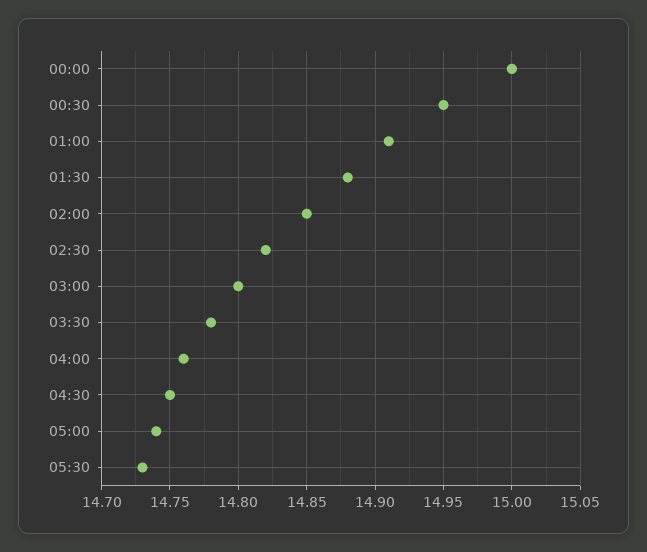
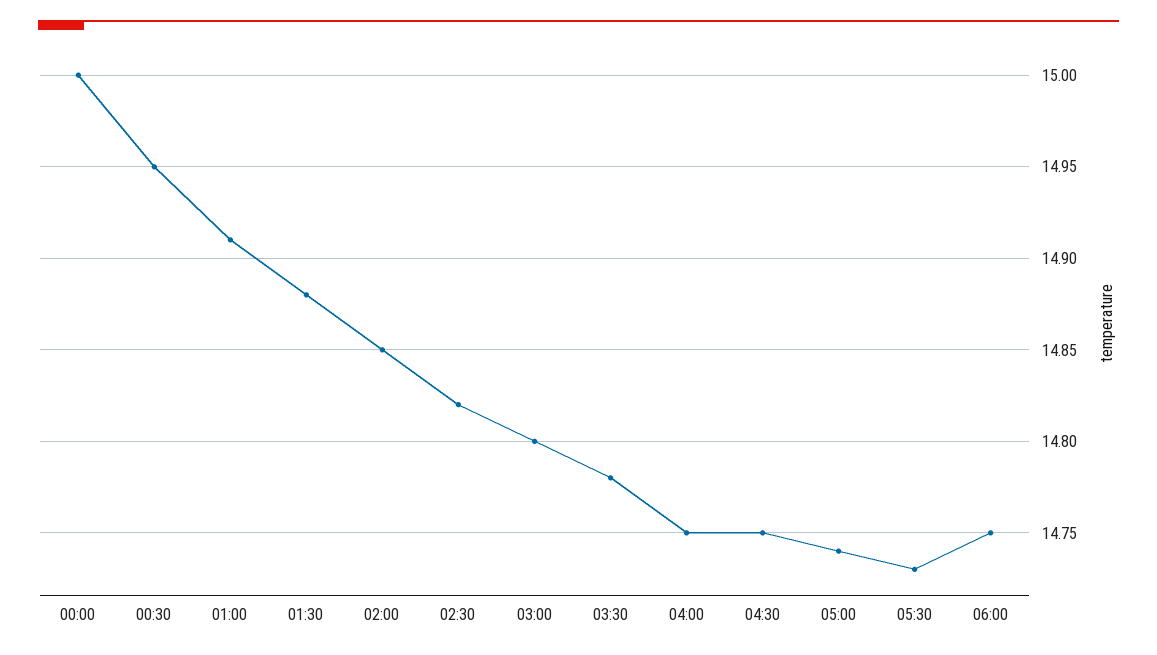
04:00: 14.76 -> 14.75
06:00: none -> 14.75

